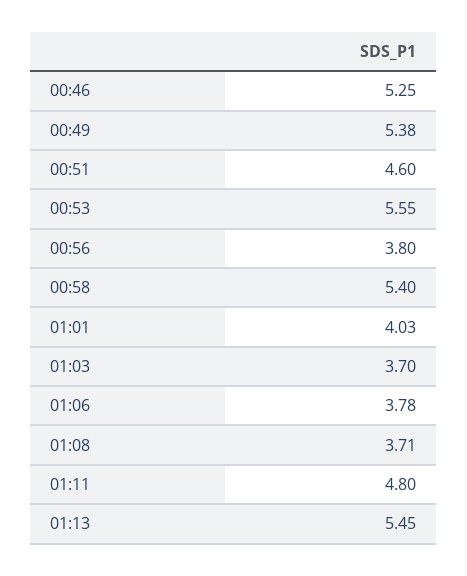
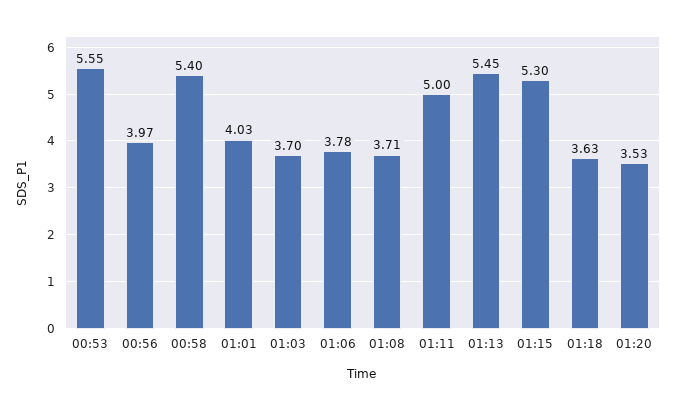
00:46: 5.25 -> none
00:49: 5.38 -> none
00:51: 4.6 -> none
00:56: 3.8 -> 3.97
01:11: 4.8 -> 5
01:15: none -> 5.3
01:18: none -> 3.63
01:20: none -> 3.53

